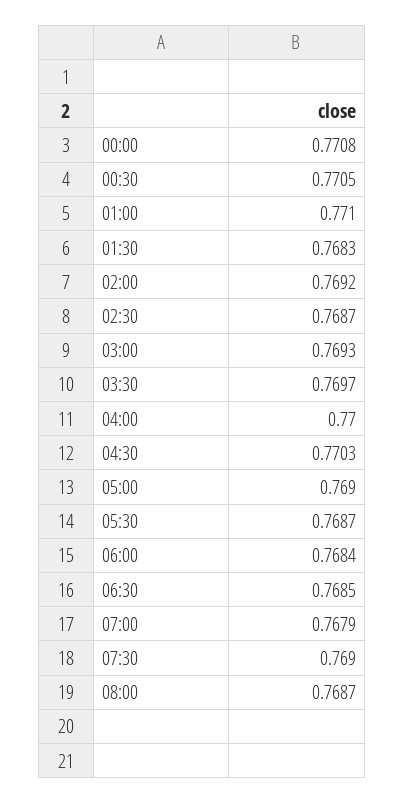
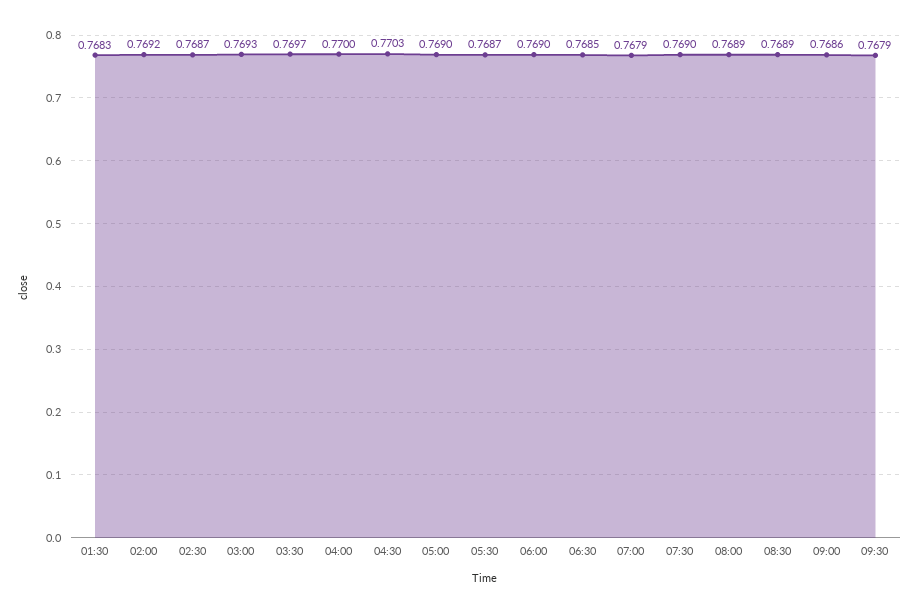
00:00: 0.7708 -> none
00:30: 0.7705 -> none
01:00: 0.771 -> none
06:00: 0.7684 -> 0.769
08:00: 0.7687 -> 0.7689
08:30: none -> 0.7689
09:00: none -> 0.7686
09:30: none -> 0.7679

